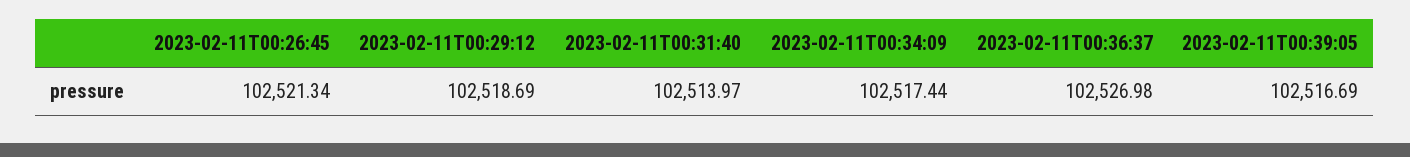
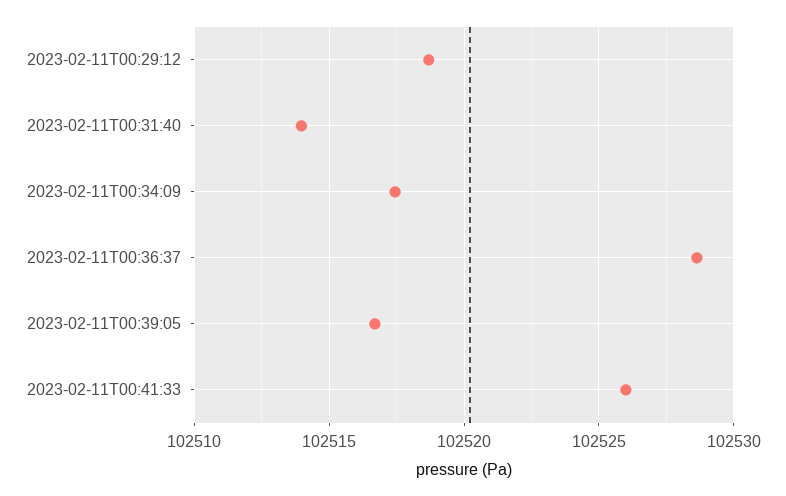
2023-02-11T00:26:45: 102521.34 -> none
2023-02-11T00:36:37: 102526.98 -> 102528.5
2023-02-11T00:41:33: none -> 102526

